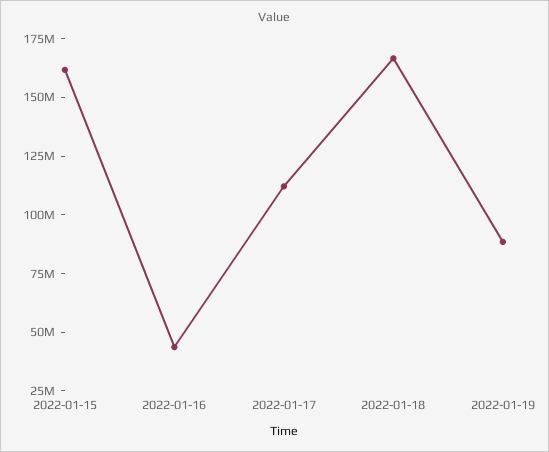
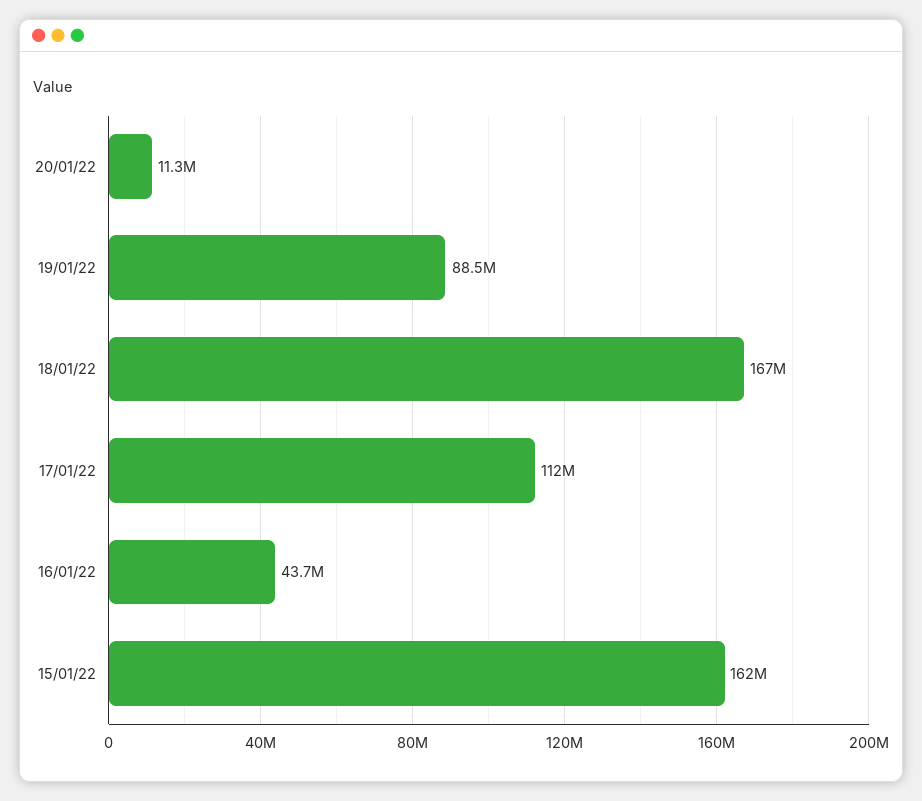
20/01/22: none -> 11300000

